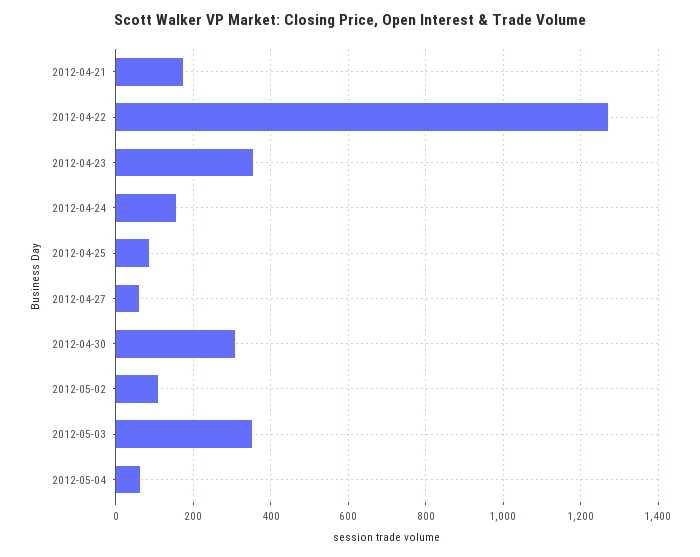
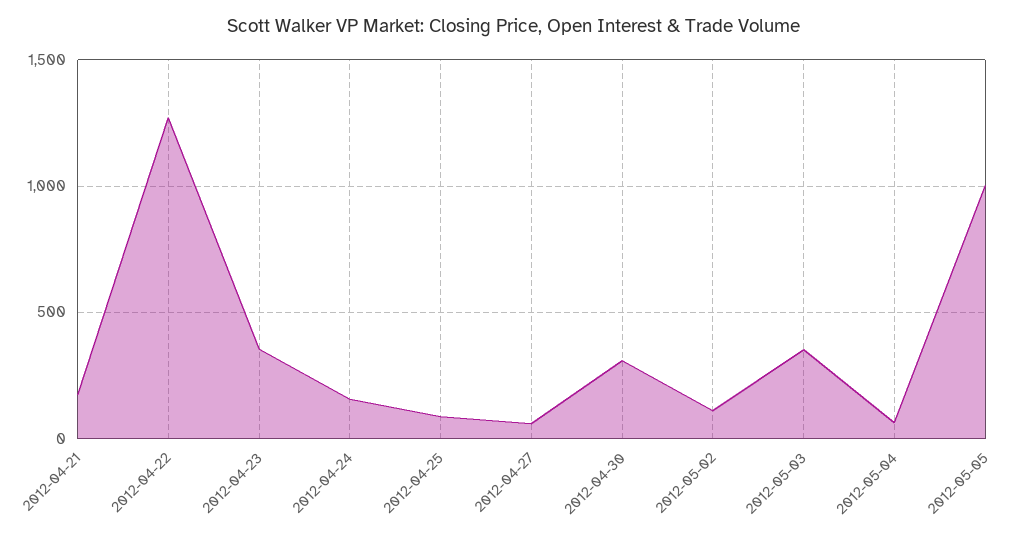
2012-05-05: none -> 1000

